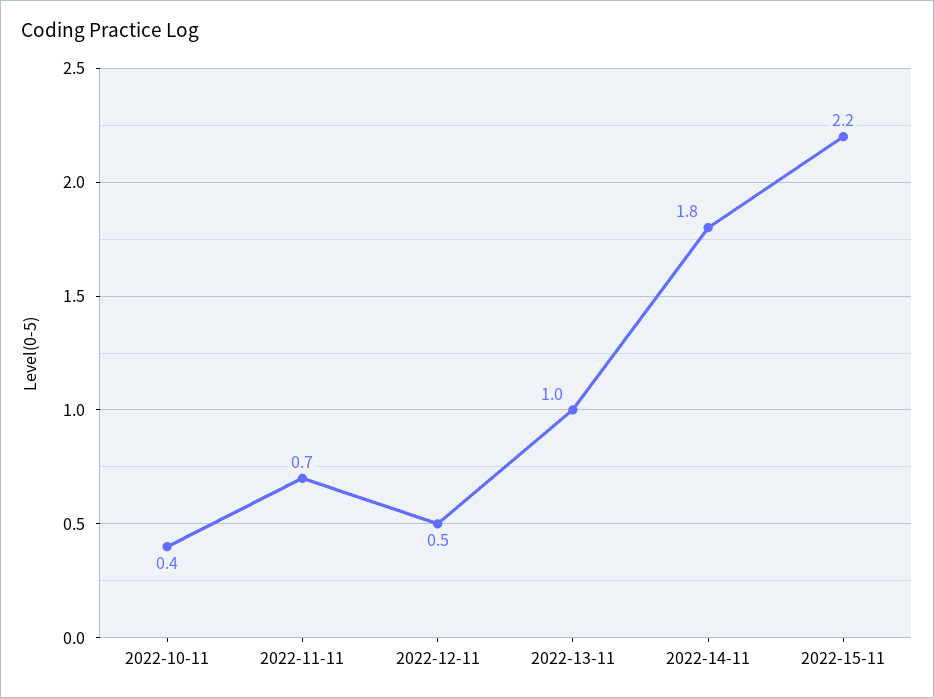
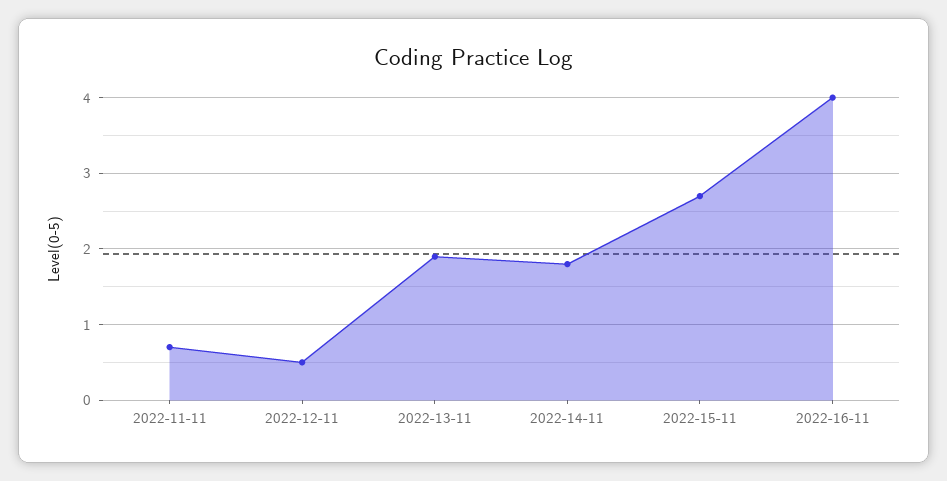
2022-10-11: 0.4 -> none
2022-13-11: 1 -> 1.9
2022-15-11: 2.2 -> 2.7
2022-16-11: none -> 4

